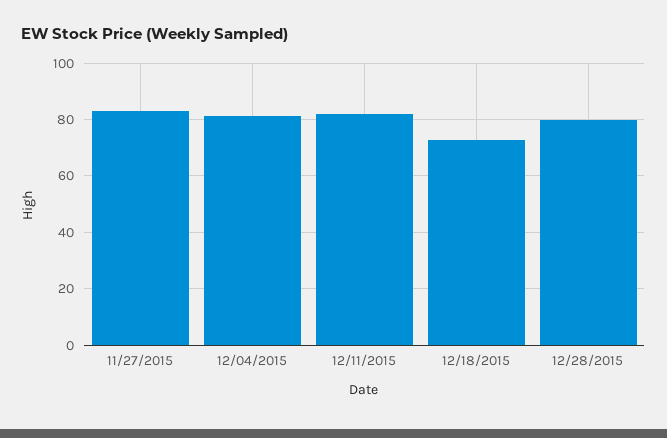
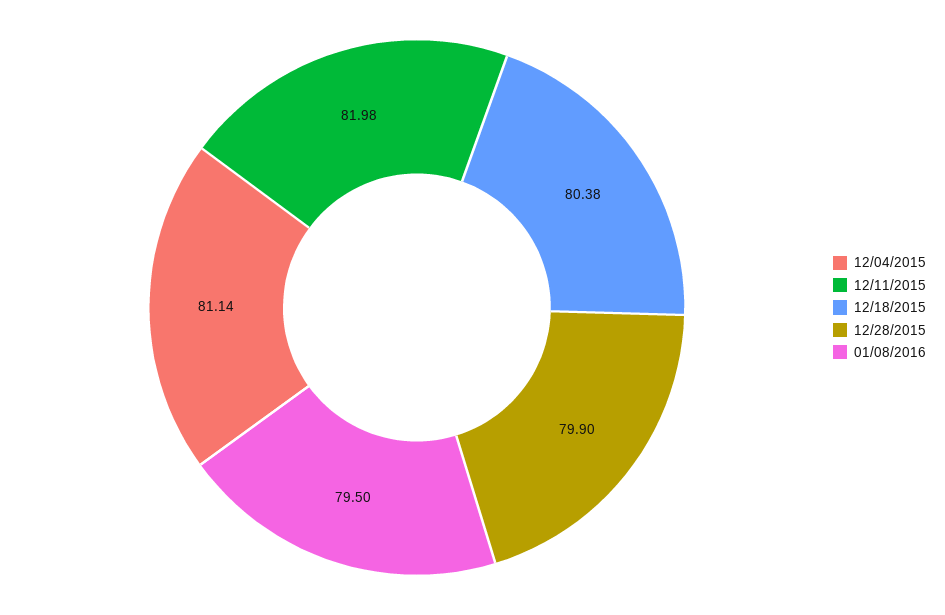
11/27/2015: 82.5 -> none
12/18/2015: 72.5 -> 80.38
01/08/2016: none -> 79.5

